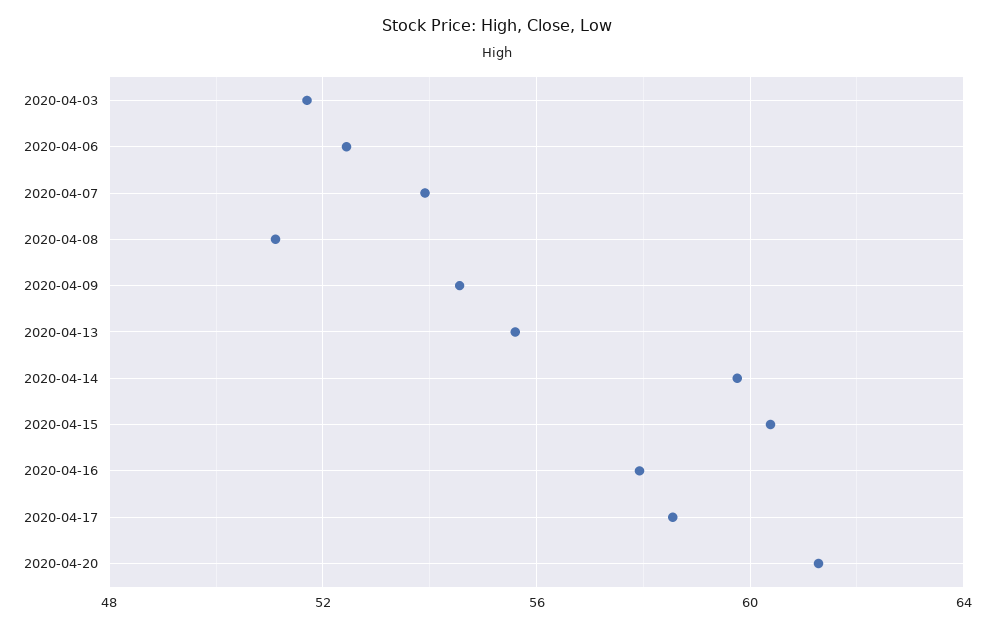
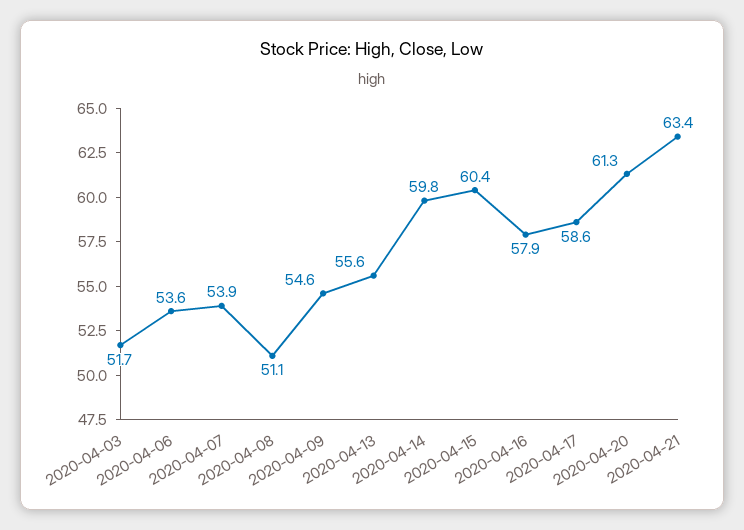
2020-04-06: 52.5 -> 53.6
2020-04-21: none -> 63.4

